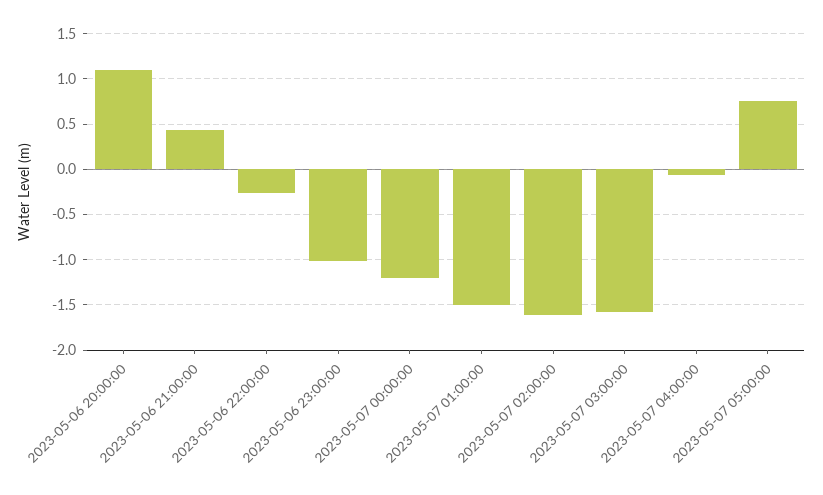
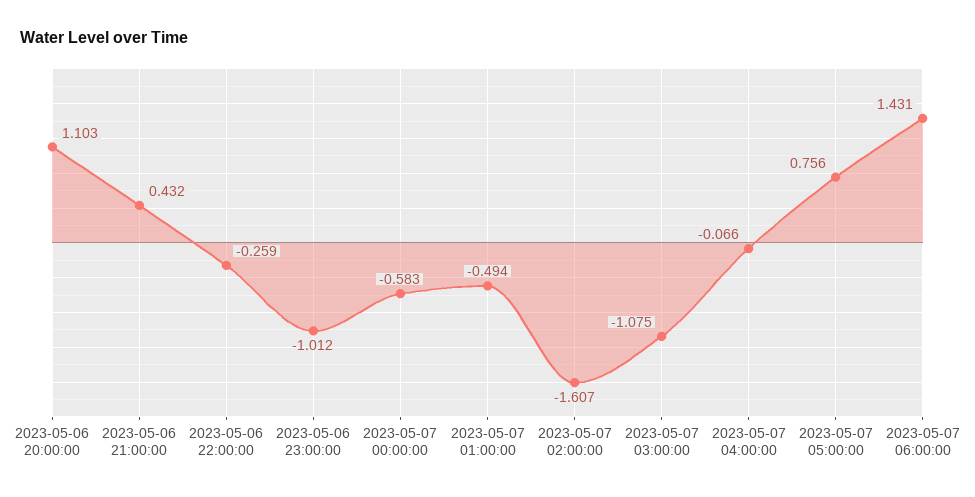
2023-05-07 00:00:00: -1.2 -> -0.583
2023-05-07 01:00:00: -1.5 -> -0.494
2023-05-07 03:00:00: -1.6 -> -1.075
2023-05-07 06:00:00: none -> 1.431

